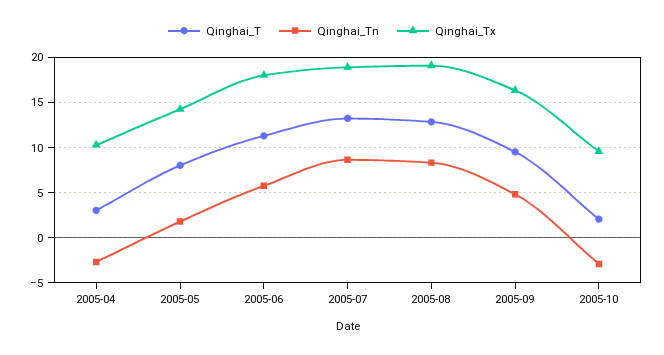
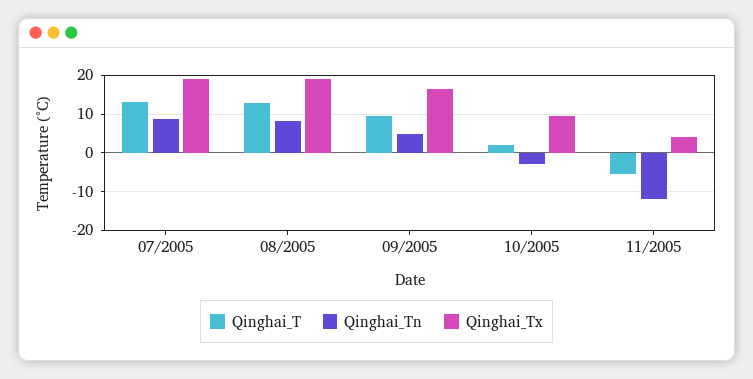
Qinghai_T, 2005-04: 3 -> none
Qinghai_Tn, 2005-04: -3 -> none
Qinghai_Tx, 2005-04: 10 -> none
Qinghai_T, 2005-05: 8 -> none
Qinghai_Tn, 2005-05: 2 -> none
Qinghai_Tx, 2005-05: 14 -> none
Qinghai_T, 2005-06: 11 -> none
Qinghai_Tn, 2005-06: 6 -> none
Qinghai_Tx, 2005-06: 18 -> none
Qinghai_T, 11/2005: none -> -6
Qinghai_Tn, 11/2005: none -> -12
Qinghai_Tx, 11/2005: none -> 4

